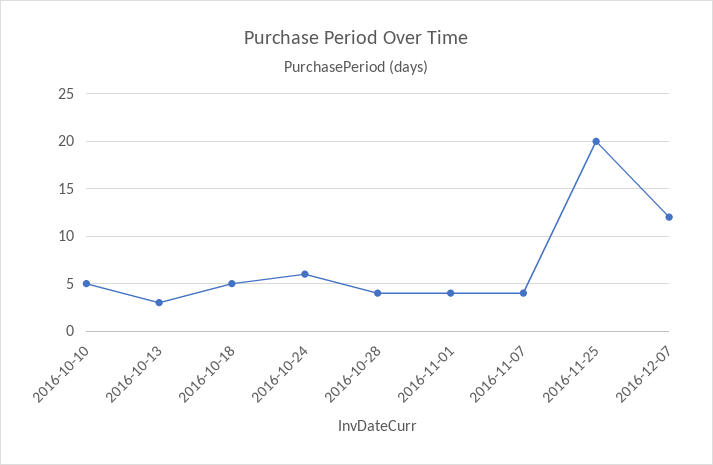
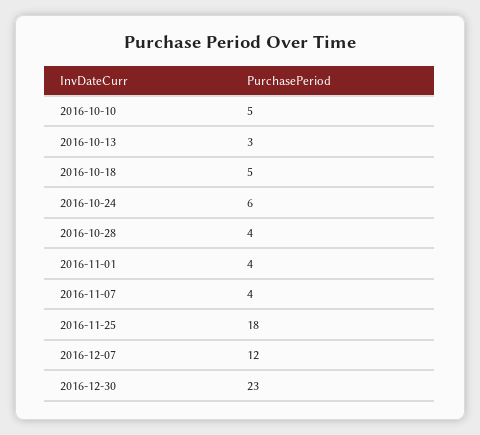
2016-11-25: 20 -> 18
2016-12-30: none -> 23

